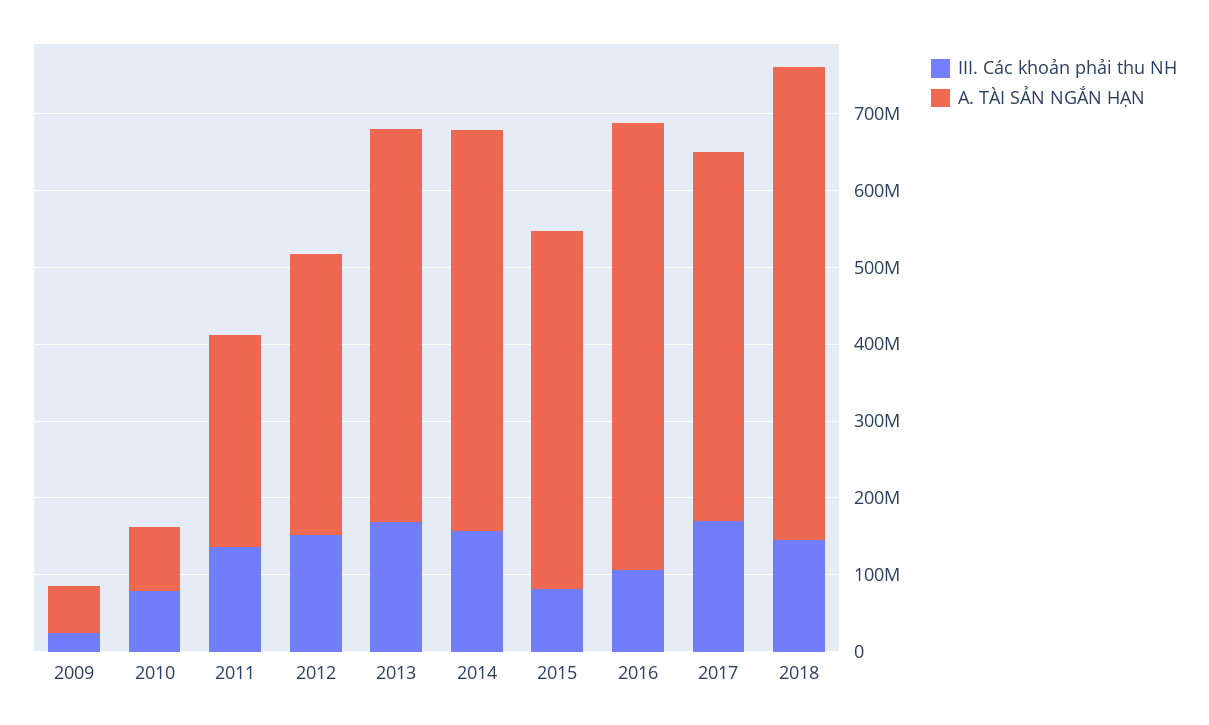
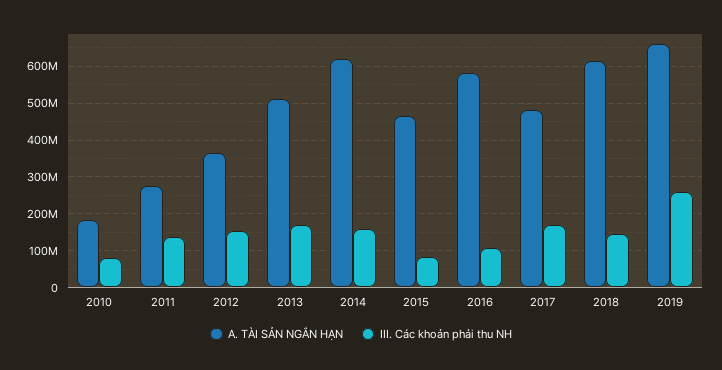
III. Các khoản phải thu NH, 2009: 20000000 -> none
A. TÀI SẢN NGẮN HẠN, 2009: 60000000 -> none
A. TÀI SẢN NGẮN HẠN, 2010: 80000000 -> 180000000
A. TÀI SẢN NGẮN HẠN, 2014: 520000000 -> 620000000
A. TÀI SẢN NGẮN HẠN, 2019: none -> 660000000
III. Các khoản phải thu NH, 2019: none -> 260000000

